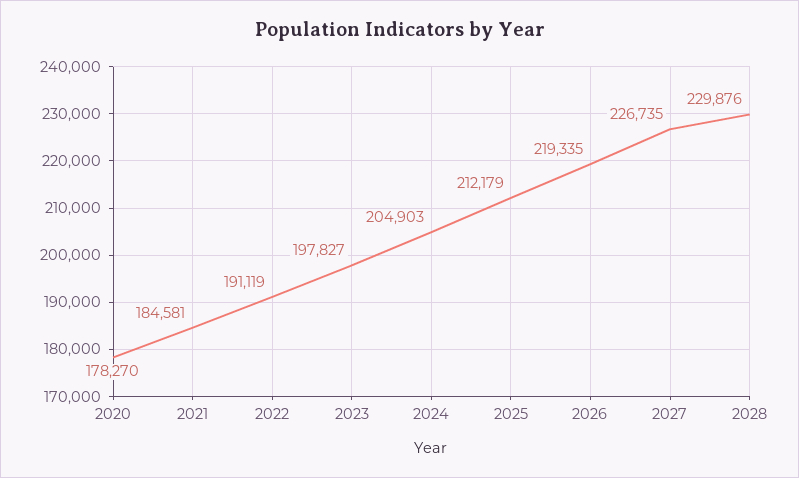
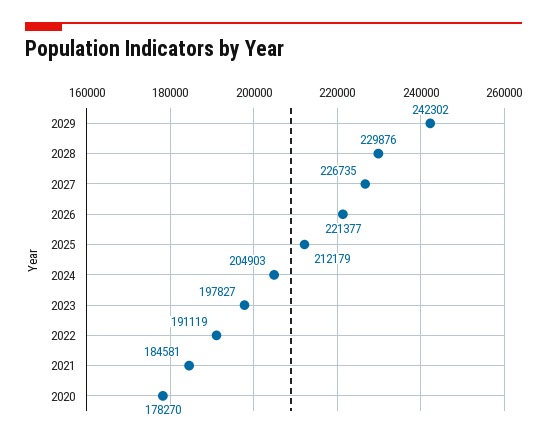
2026: 219335 -> 221377
2029: none -> 242302

